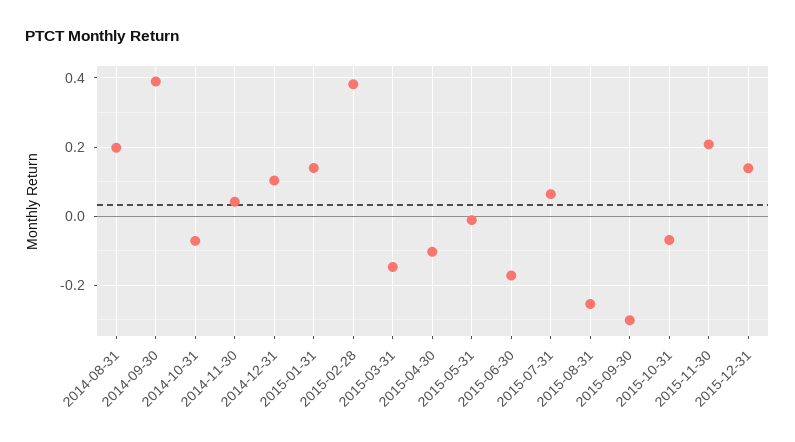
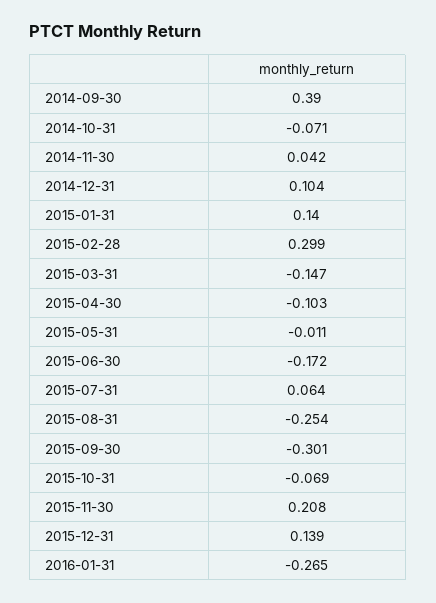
2014-08-31: 0.2 -> none
2015-02-28: 0.38 -> 0.299
2016-01-31: none -> -0.265

